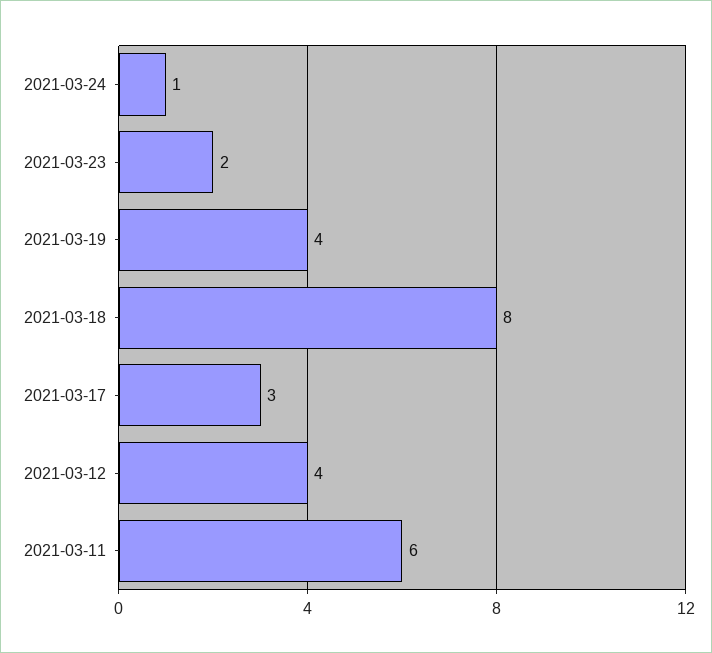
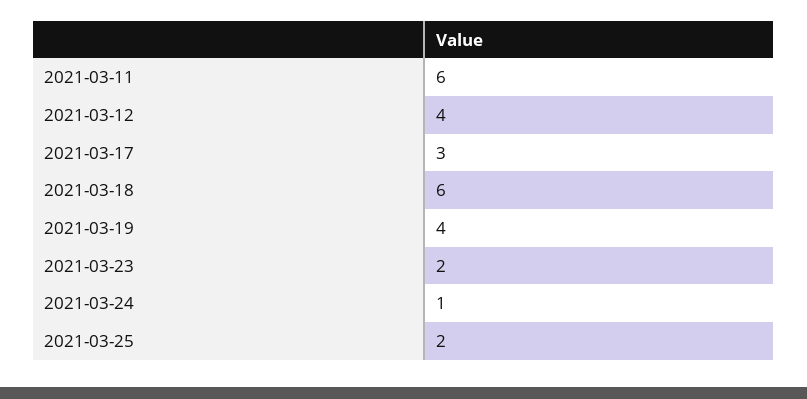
2021-03-18: 8 -> 6
2021-03-25: none -> 2

